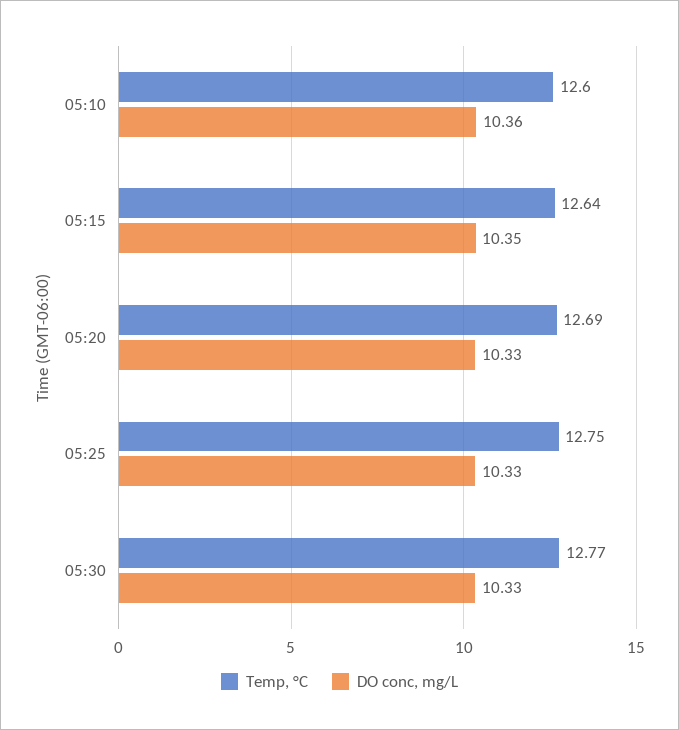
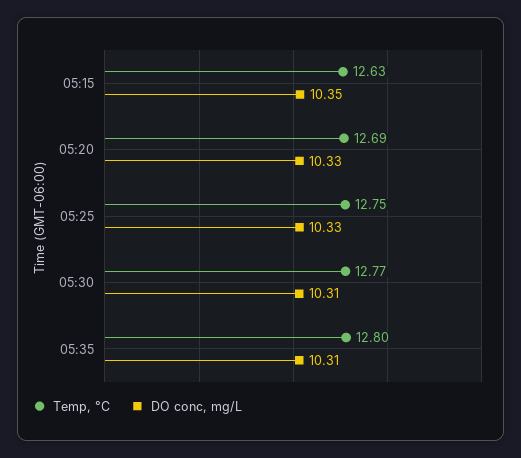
Temp, °C, 05:10: 12.6 -> none
DO conc, mg/L, 05:10: 10.36 -> none
Temp, °C, 05:15: 12.64 -> 12.63
DO conc, mg/L, 05:30: 10.33 -> 10.31
Temp, °C, 05:35: none -> 12.8
DO conc, mg/L, 05:35: none -> 10.31

